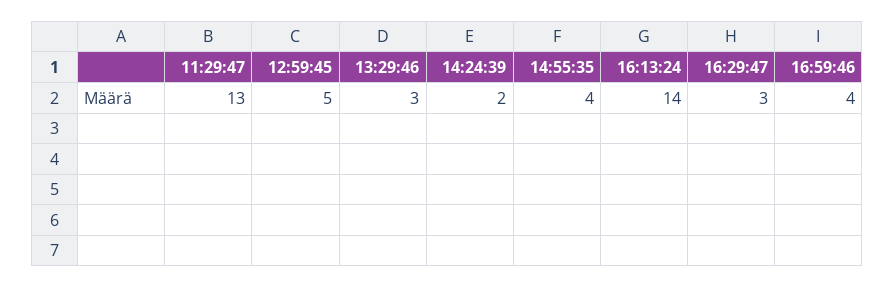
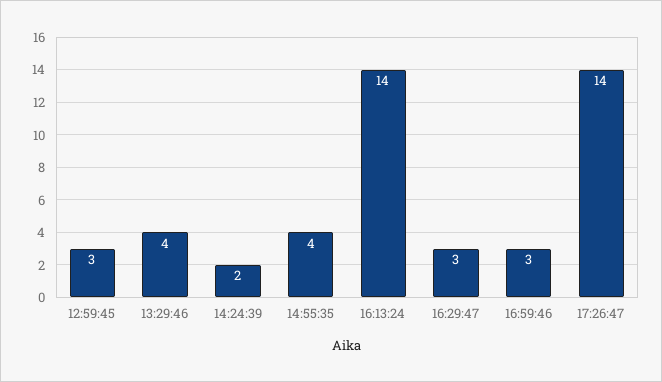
11:29:47: 13 -> none
12:59:45: 5 -> 3
13:29:46: 3 -> 4
16:59:46: 4 -> 3
17:26:47: none -> 14

